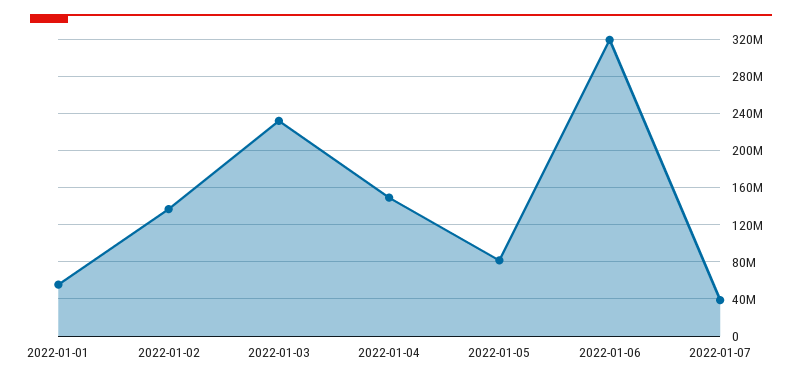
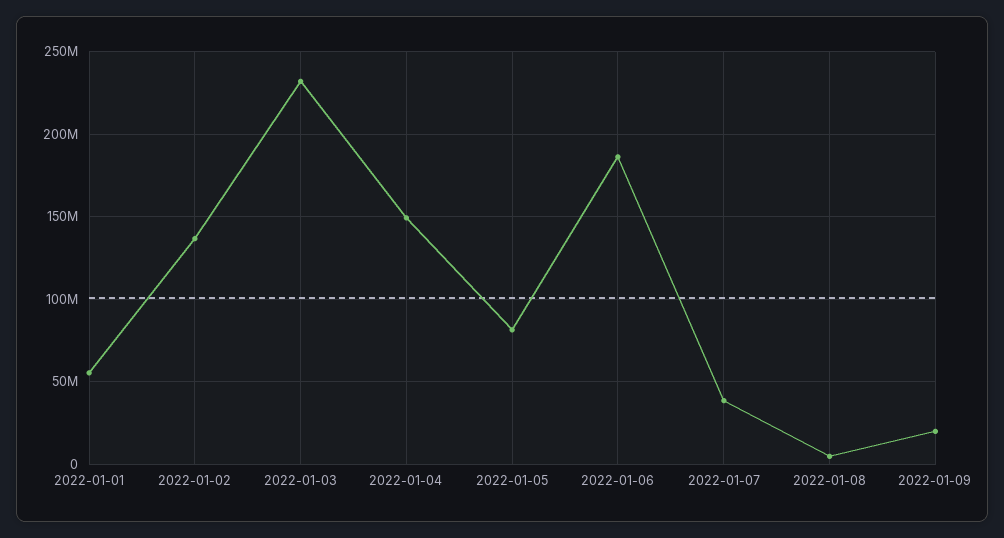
2022-01-06: 320000000 -> 185000000
2022-01-08: none -> 5000000
2022-01-09: none -> 20000000

